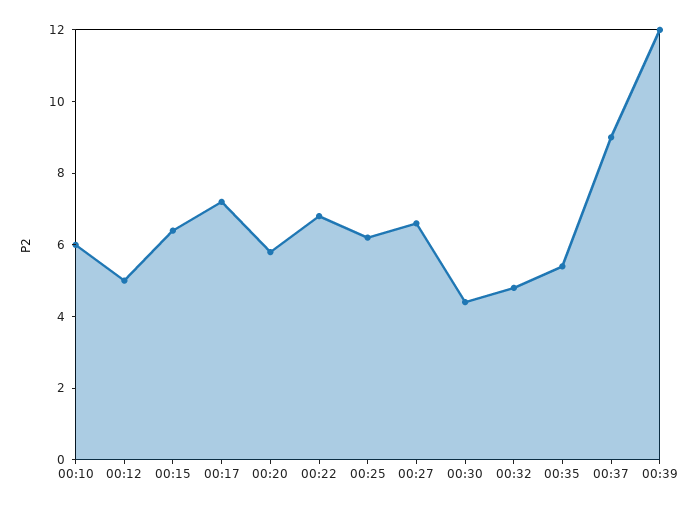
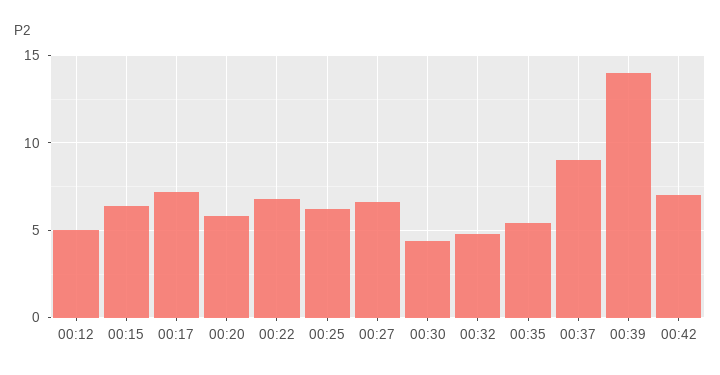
00:10: 6 -> none
00:39: 12 -> 14
00:42: none -> 7

